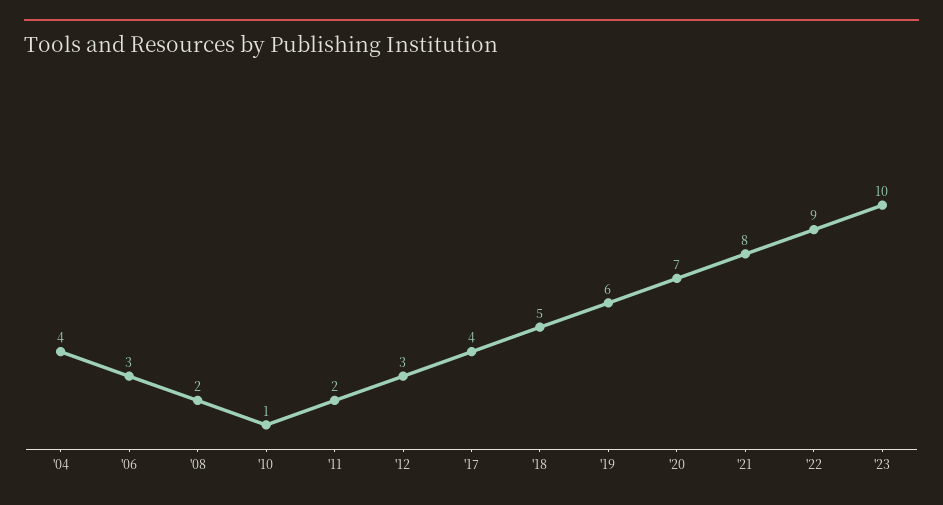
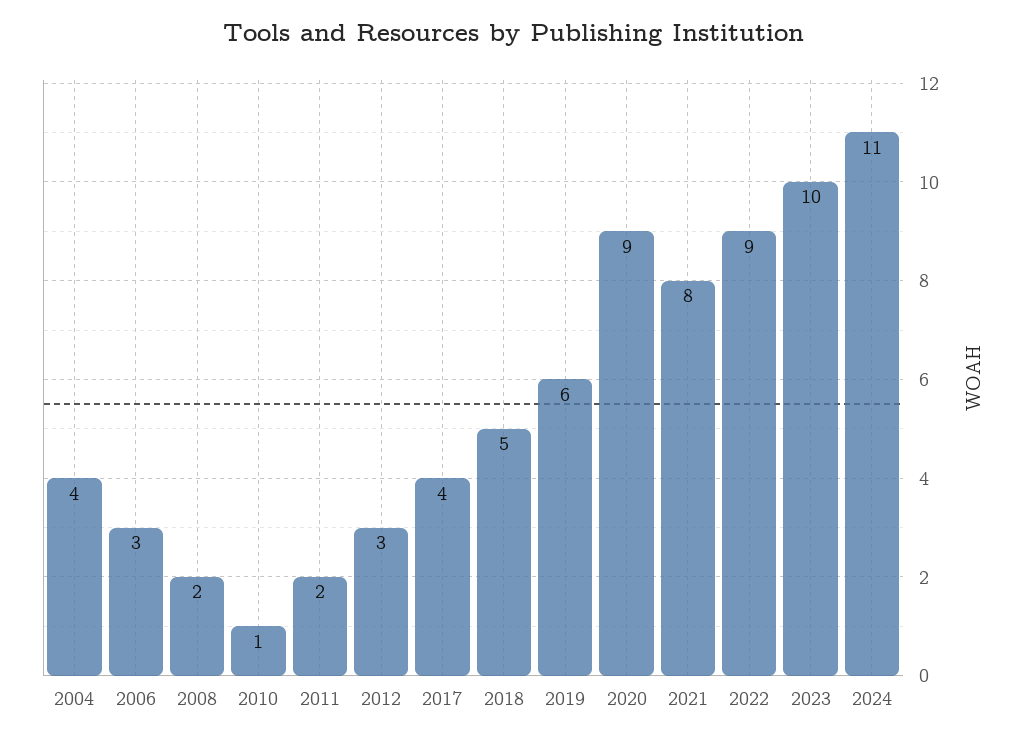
'20: 7 -> 9
2024: none -> 11

